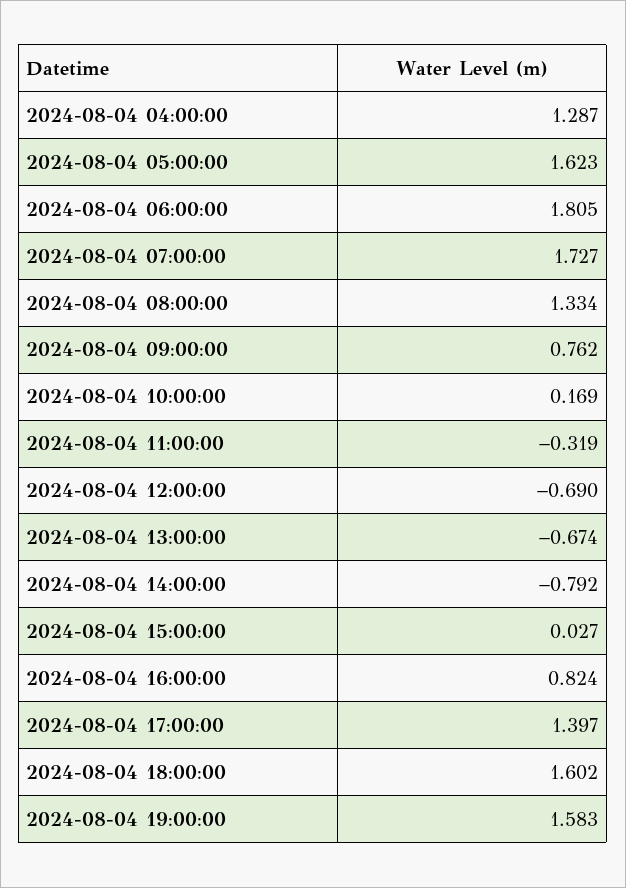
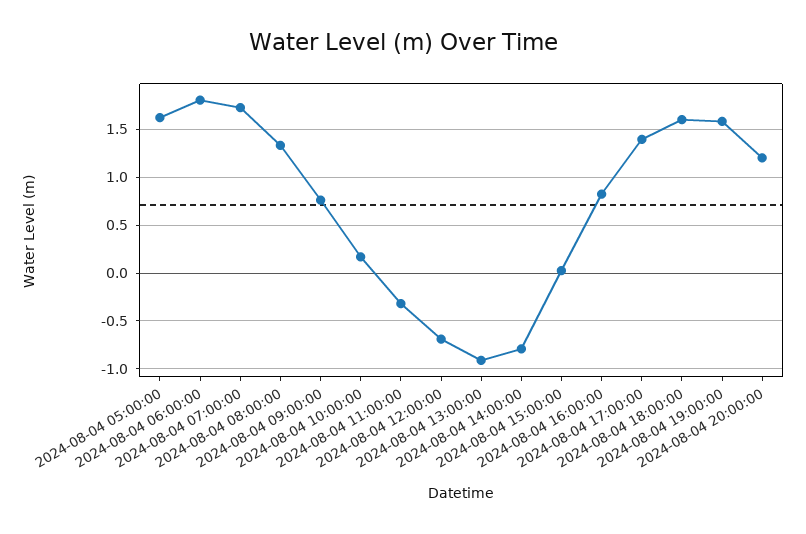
2024-08-04 04:00:00: 1.287 -> none
2024-08-04 13:00:00: -0.674 -> -0.9
2024-08-04 20:00:00: none -> 1.2

